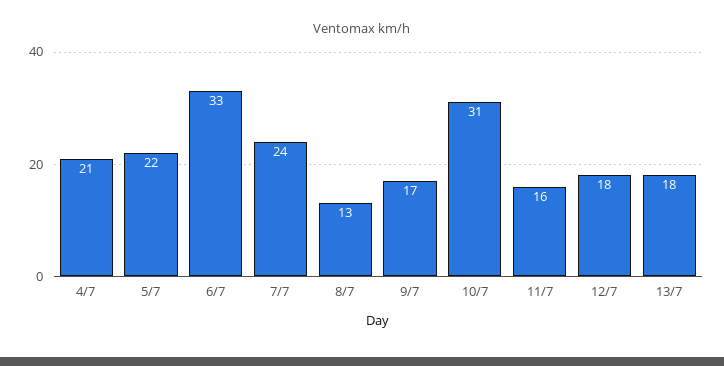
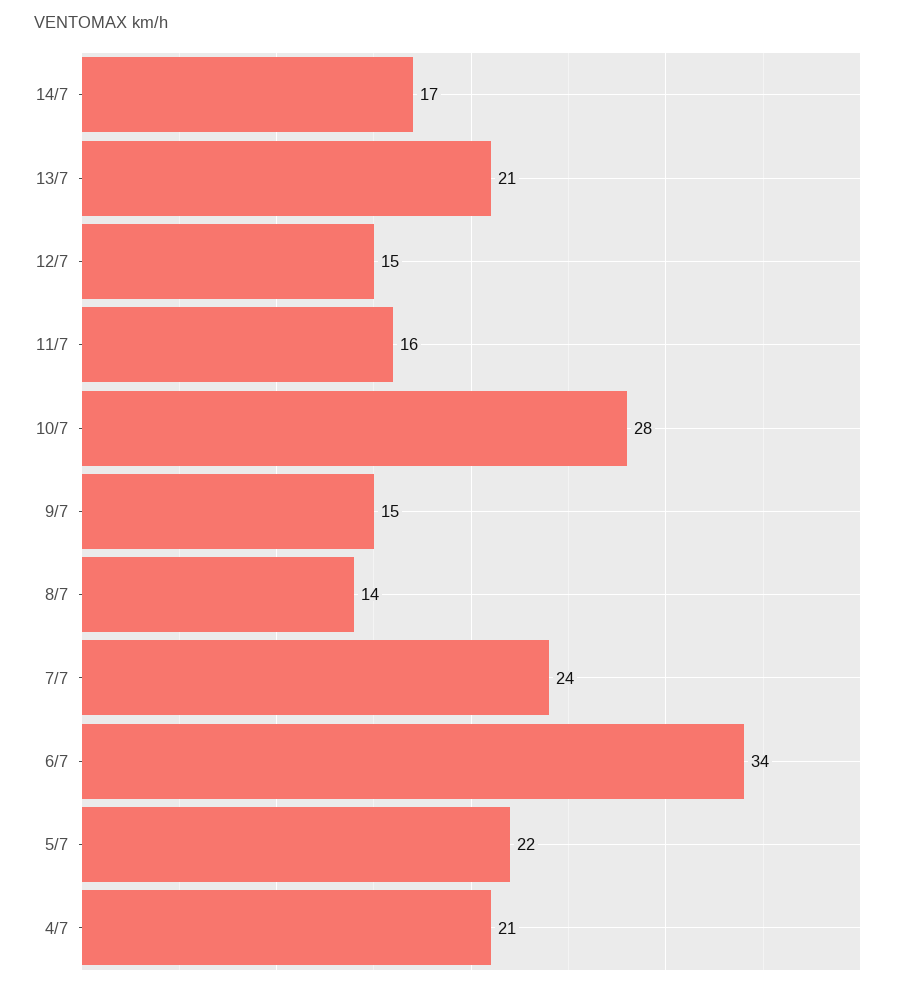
6/7: 33 -> 34
8/7: 13 -> 14
9/7: 17 -> 15
10/7: 31 -> 28
12/7: 18 -> 15
13/7: 18 -> 21
14/7: none -> 17

